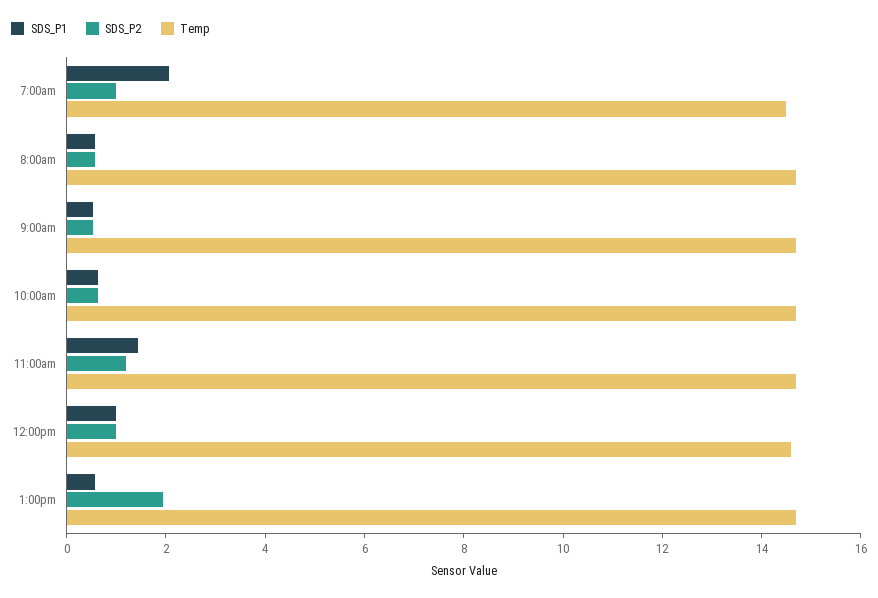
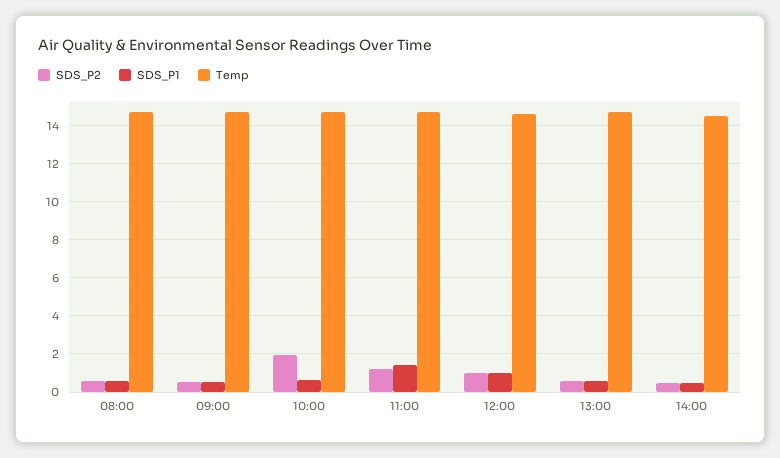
SDS_P1, 7:00am: 2 -> none
SDS_P2, 7:00am: 1 -> none
Temp, 7:00am: 14.5 -> none
SDS_P2, 10:00am: 0.5 -> 2
SDS_P2, 1:00pm: 2 -> 0.5
SDS_P2, 14:00: none -> 0.5
SDS_P1, 14:00: none -> 0.5
Temp, 14:00: none -> 14.5

